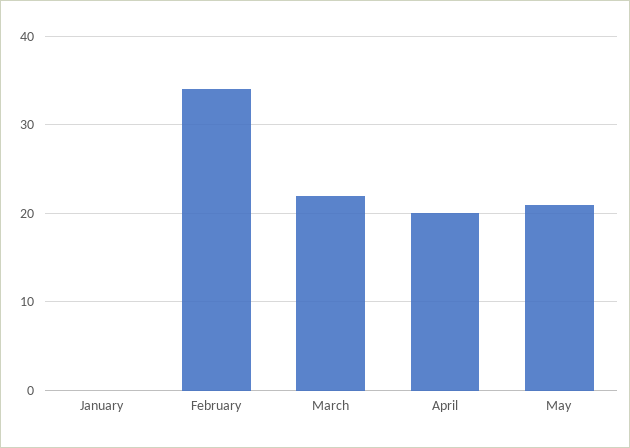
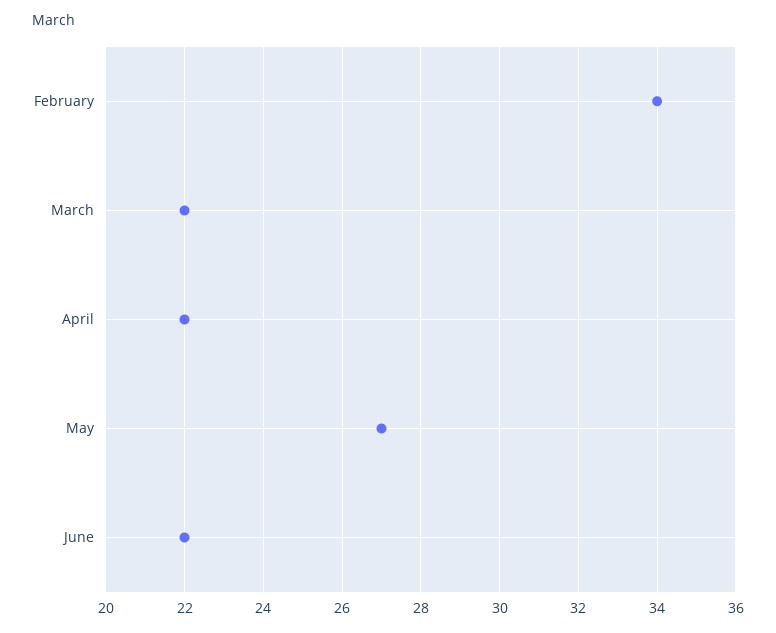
January: 0 -> none
April: 20 -> 22
May: 21 -> 27
June: none -> 22

